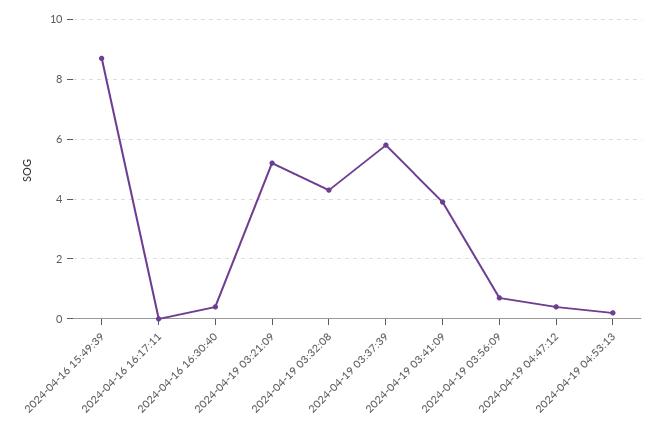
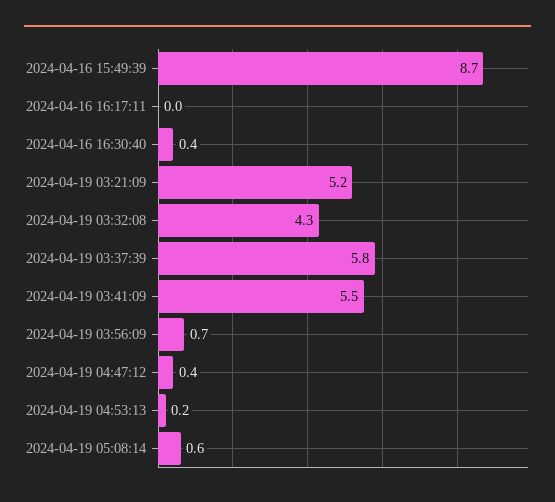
2024-04-19 03:41:09: 4 -> 5.5
2024-04-19 05:08:14: none -> 0.6

